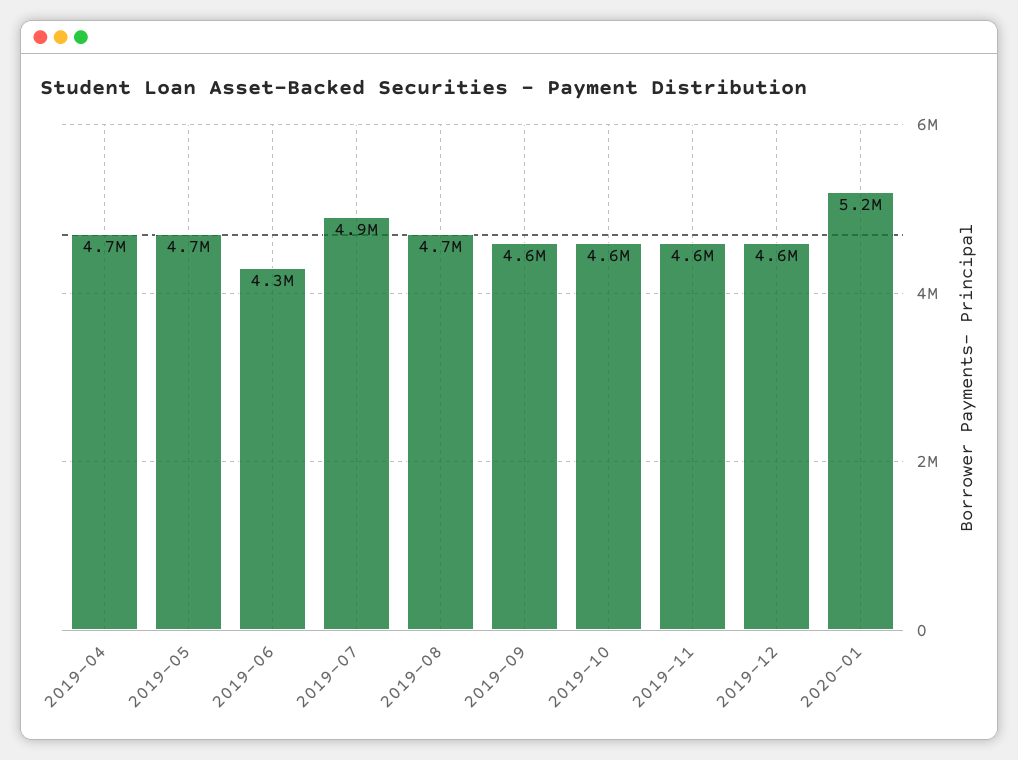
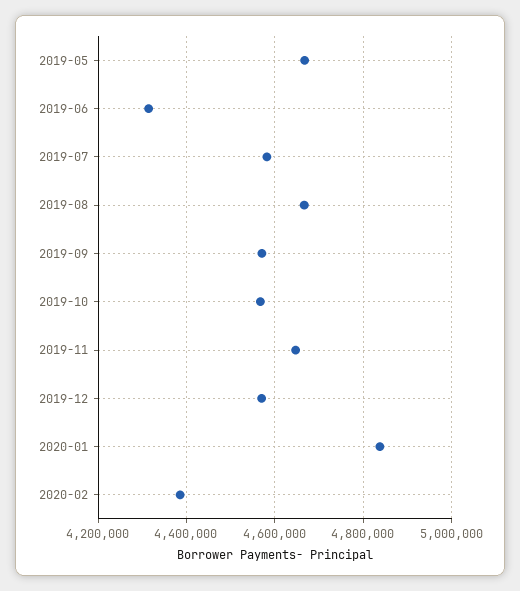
2019-04: 4700000 -> none
2019-07: 4900000 -> 4580000
2020-01: 5200000 -> 4840000
2020-02: none -> 4380000

